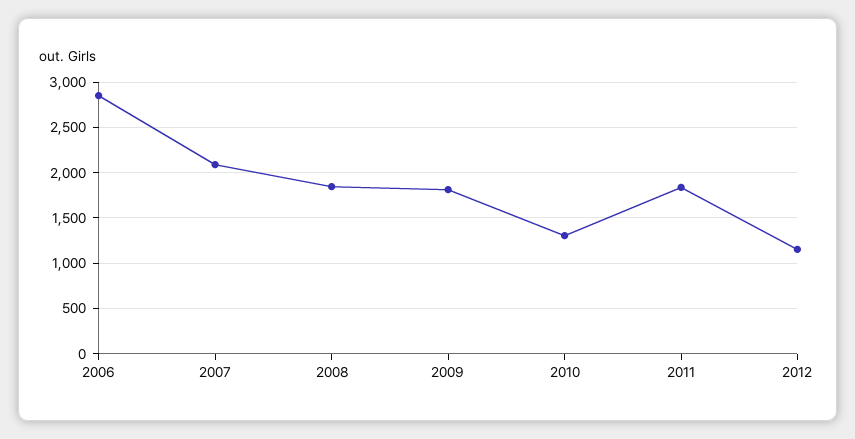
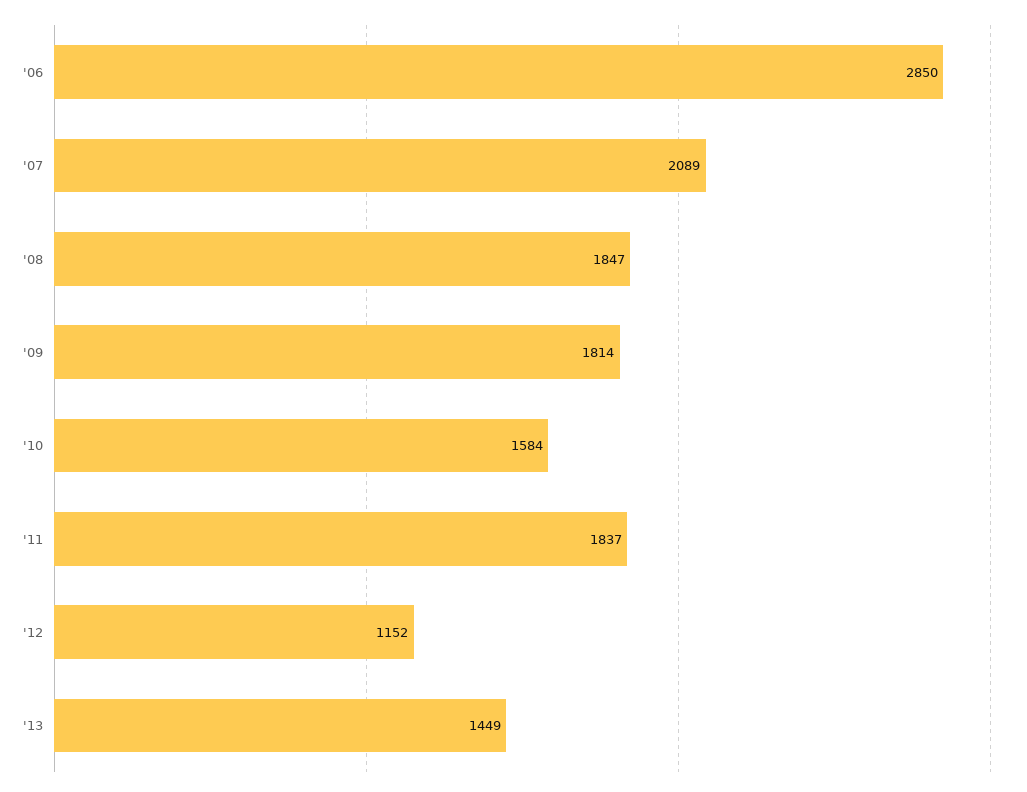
2010: 1300 -> 1584
'13: none -> 1449

